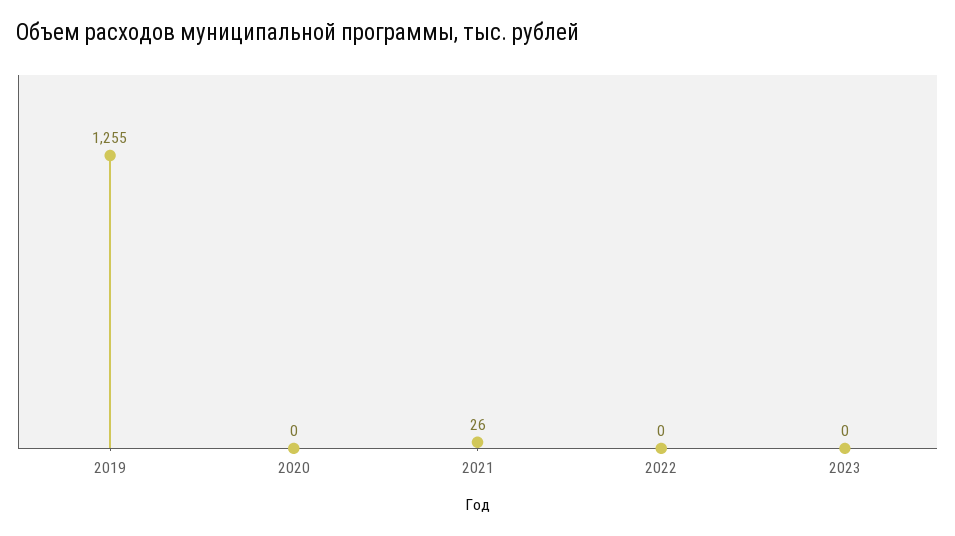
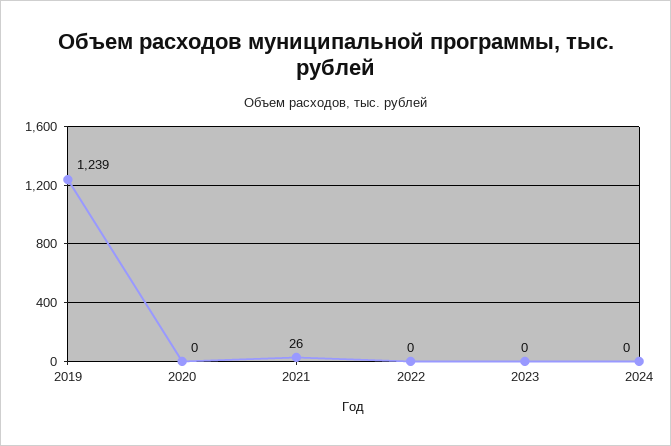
2019: 1255 -> 1239
2024: none -> 0

